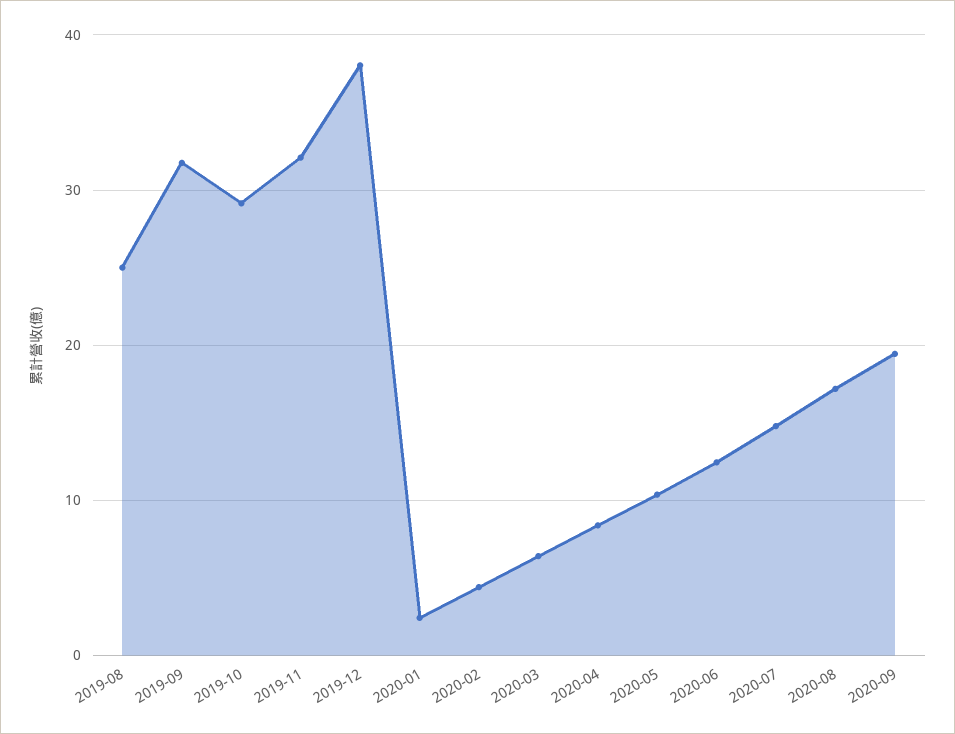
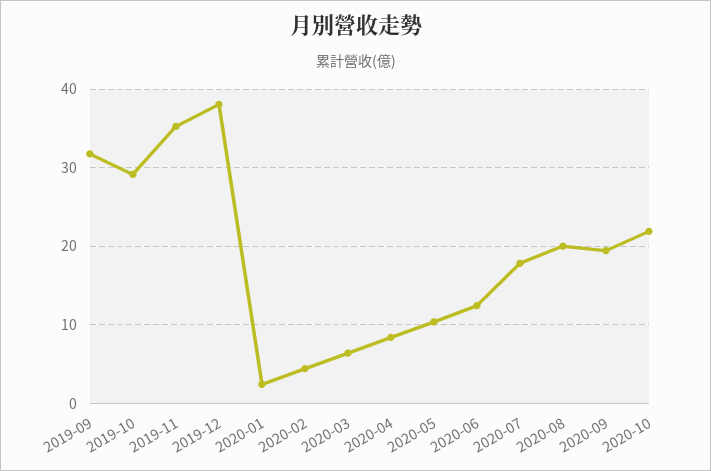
2019-08: 25 -> none
2019-11: 32 -> 35
2020-07: 15 -> 18
2020-08: 17 -> 20
2020-10: none -> 22

